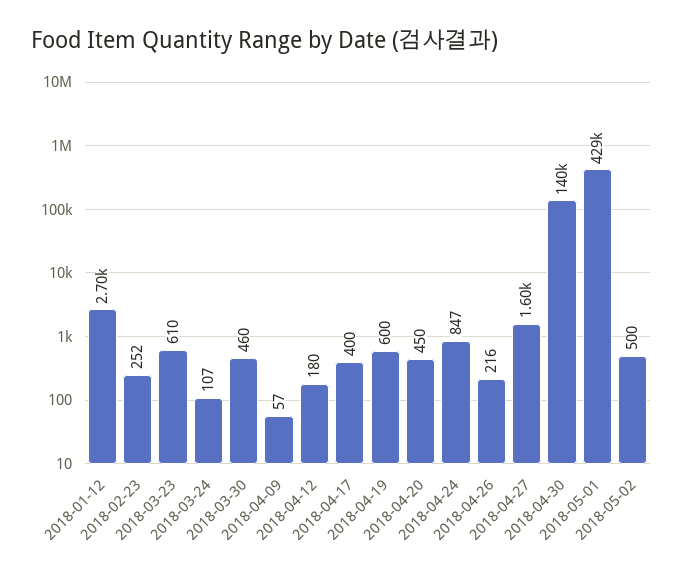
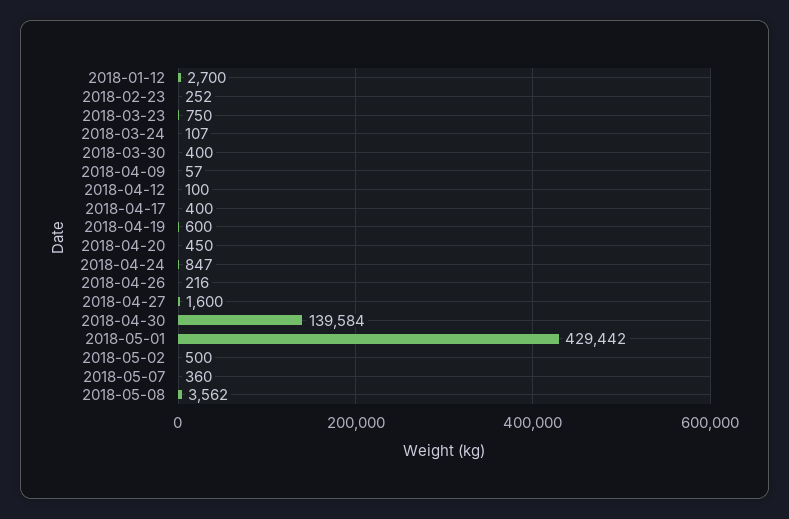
2018-03-23: 610 -> 750
2018-03-30: 460 -> 400
2018-04-12: 180 -> 100
2018-05-07: none -> 360
2018-05-08: none -> 3562

